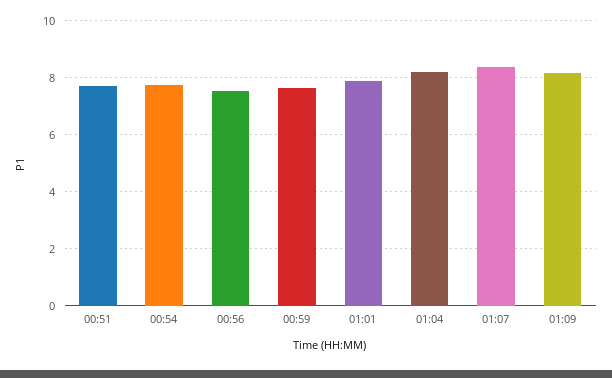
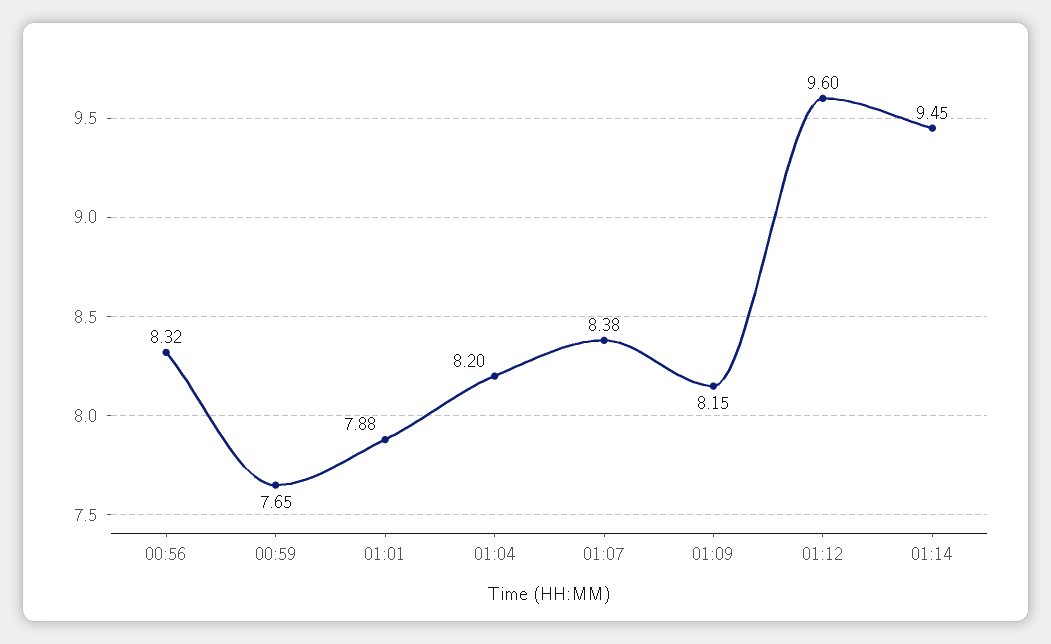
00:51: 7.75 -> none
00:54: 7.75 -> none
00:56: 7.5 -> 8.32
01:12: none -> 9.6
01:14: none -> 9.45

